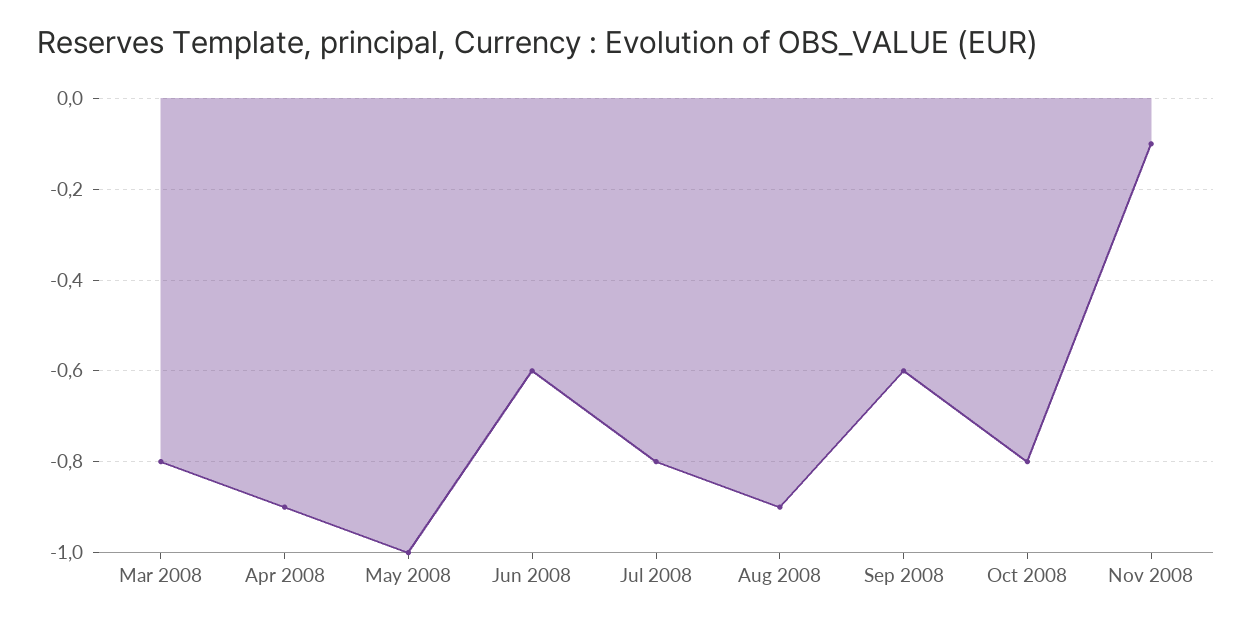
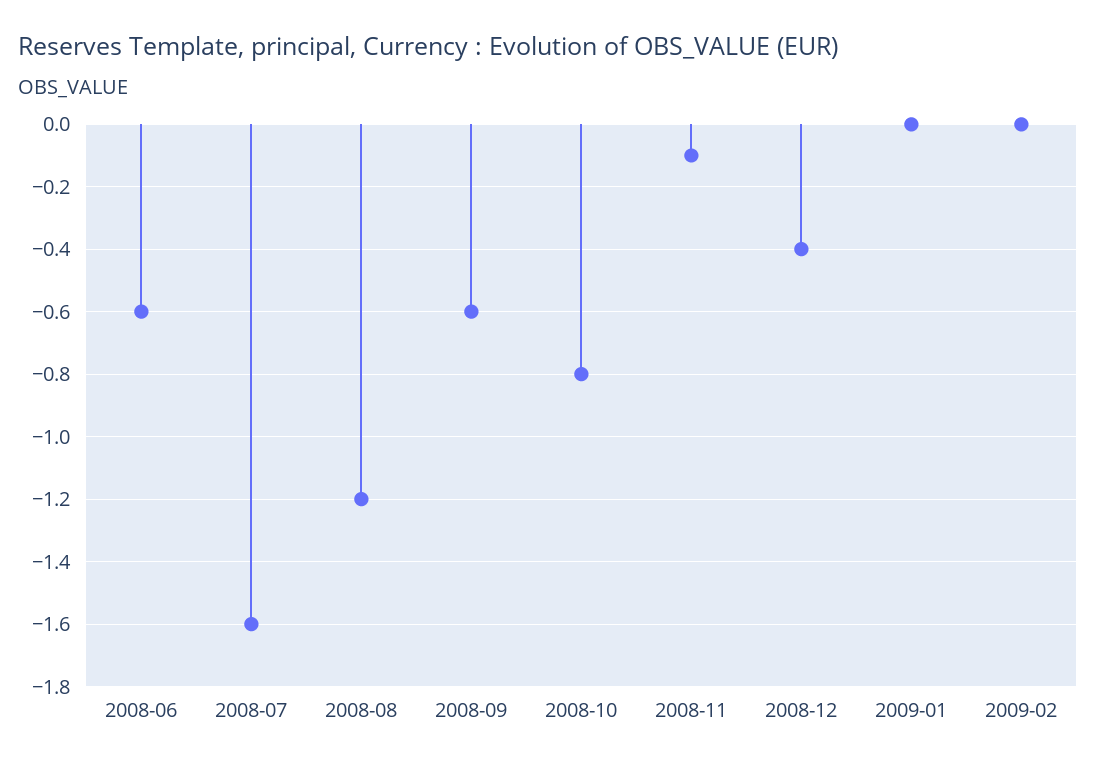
Mar 2008: -0.8 -> none
Apr 2008: -0.9 -> none
May 2008: -1 -> none
Jul 2008: -0.8 -> -1.6
Aug 2008: -0.9 -> -1.2
2008-12: none -> -0.4
2009-01: none -> 0
2009-02: none -> 0

